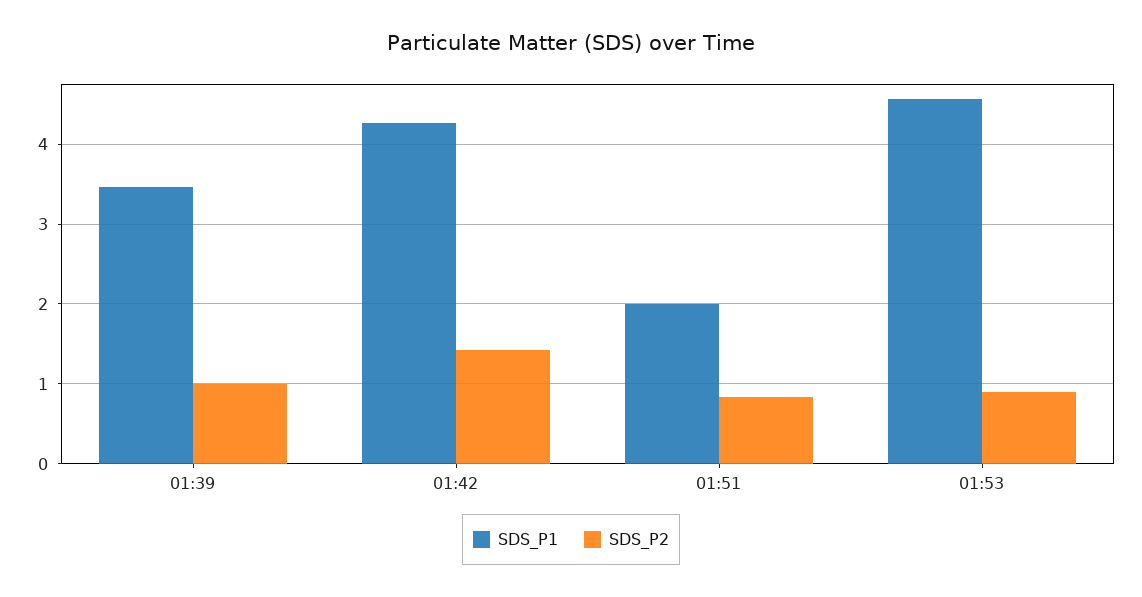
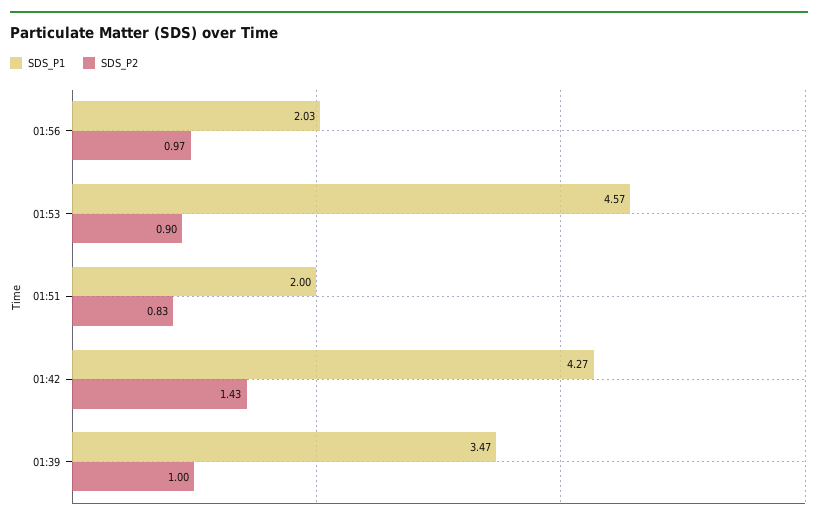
SDS_P1, 01:56: none -> 2.03
SDS_P2, 01:56: none -> 0.97

